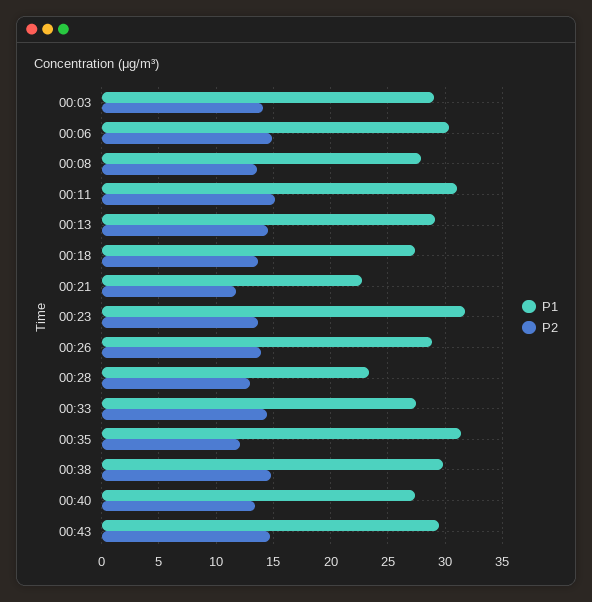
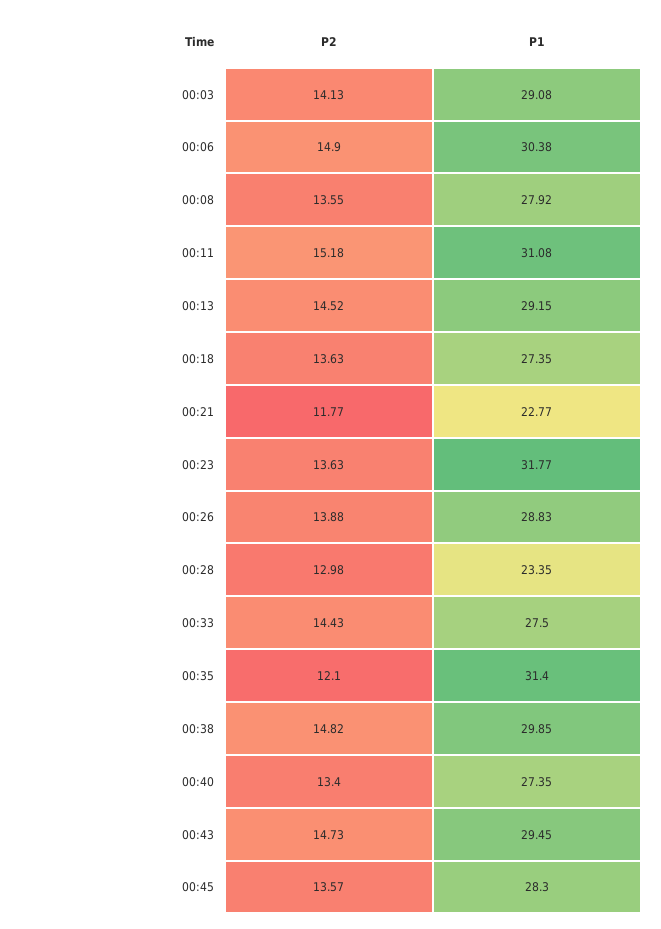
P2, 00:45: none -> 13.57
P1, 00:45: none -> 28.3

